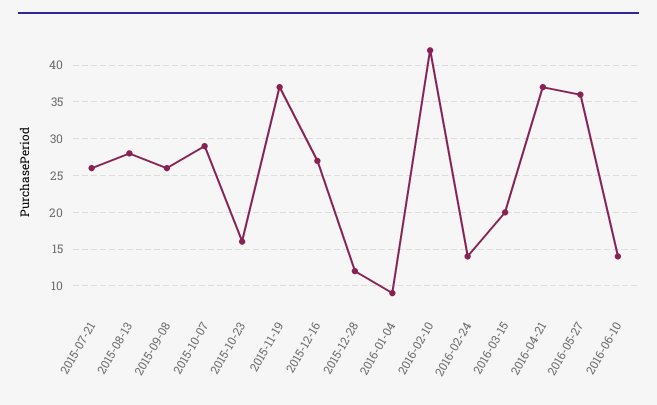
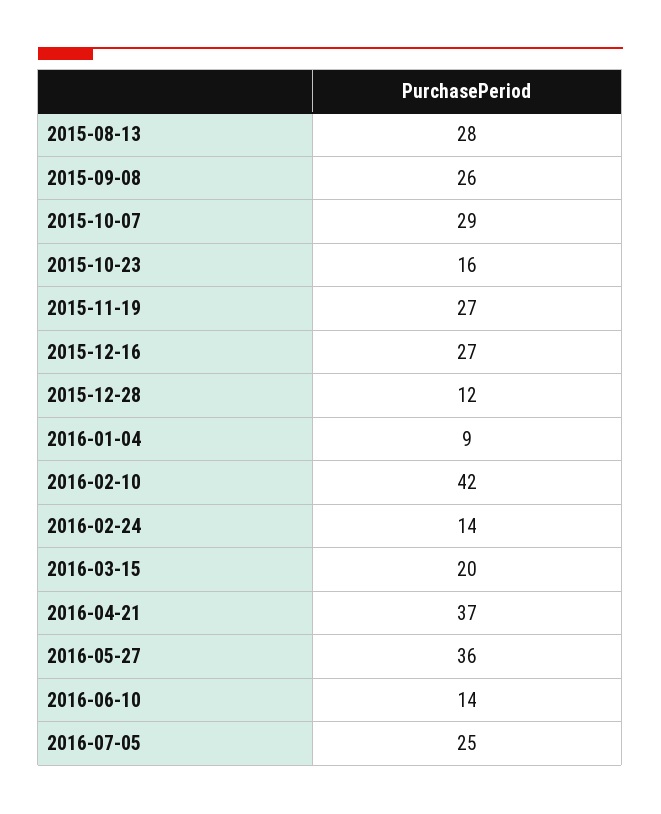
2015-07-21: 26 -> none
2015-11-19: 37 -> 27
2016-07-05: none -> 25

